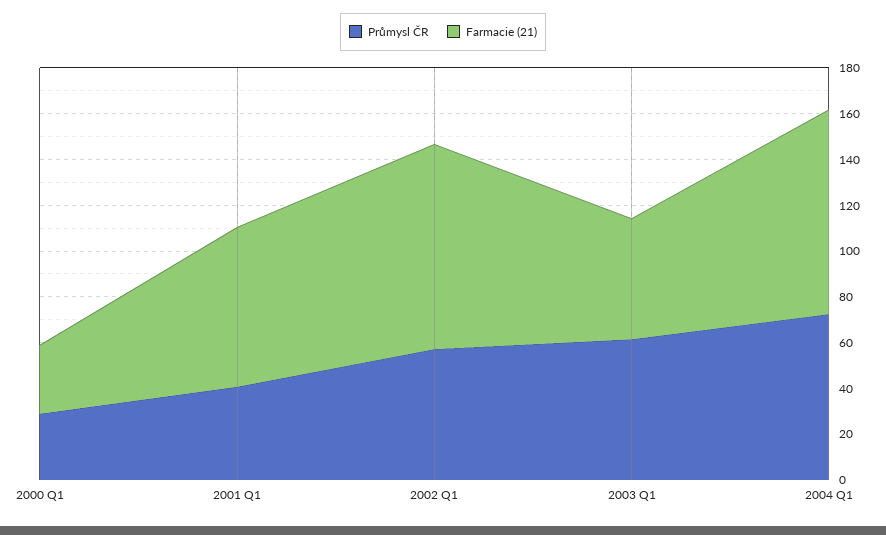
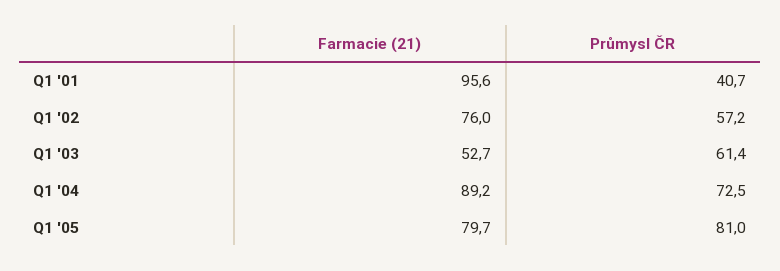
Průmysl ČR, 2000 Q1: 30 -> none
Farmacie (21), 2000 Q1: 30 -> none
Farmacie (21), 2001 Q1: 70 -> 95.6
Farmacie (21), 2002 Q1: 90 -> 76
Farmacie (21), Q1 '05: none -> 79.7
Průmysl ČR, Q1 '05: none -> 81

